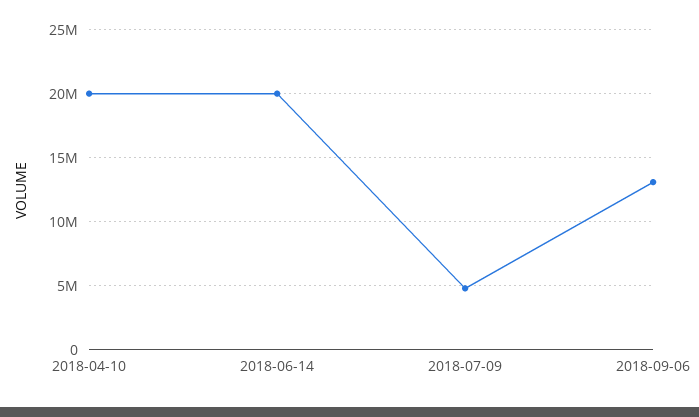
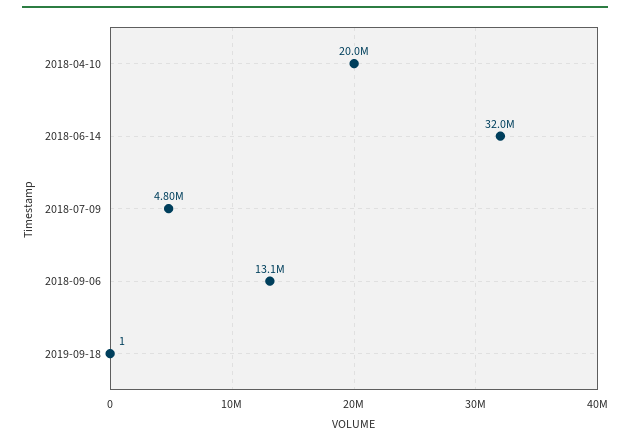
2018-06-14: 20000000 -> 32000000
2019-09-18: none -> 1

